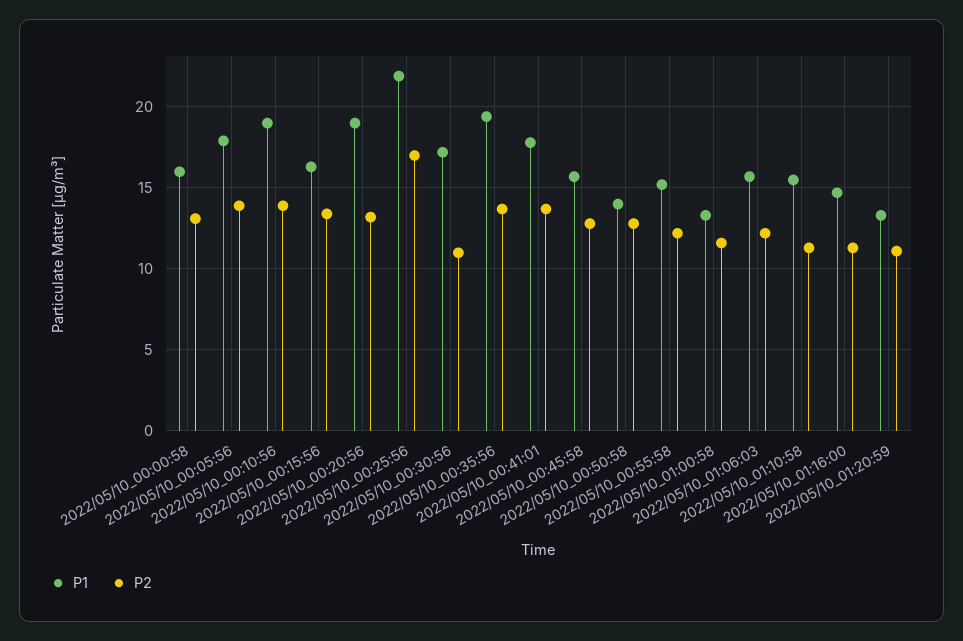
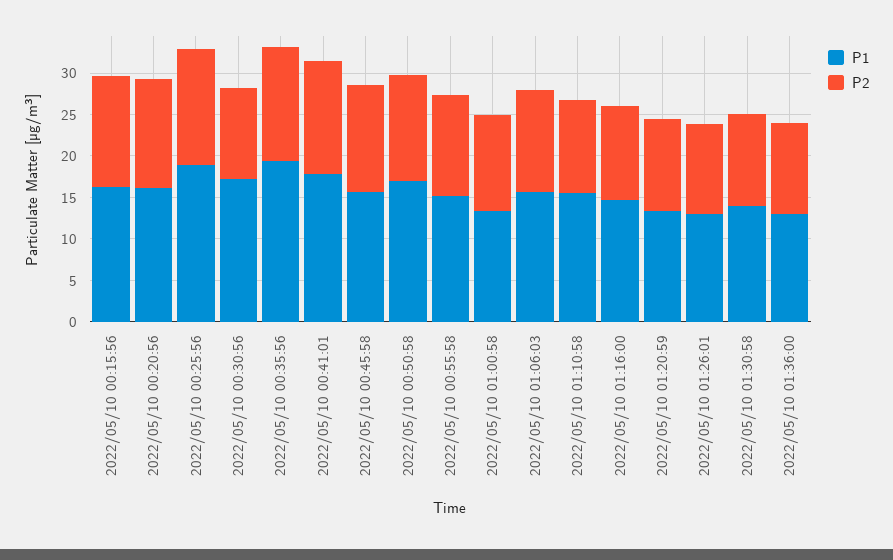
P1, 2022/05/10_00:00:58: 16 -> none
P2, 2022/05/10_00:00:58: 13 -> none
P1, 2022/05/10_00:05:56: 18 -> none
P2, 2022/05/10_00:05:56: 14 -> none
P1, 2022/05/10_00:10:56: 19 -> none
P2, 2022/05/10_00:10:56: 14 -> none
P1, 2022/05/10_00:20:56: 19 -> 16
P1, 2022/05/10_00:25:56: 22 -> 19
P2, 2022/05/10_00:25:56: 17 -> 14
P1, 2022/05/10_00:50:58: 14 -> 17
P1, 2022/05/10 01:26:01: none -> 13
P2, 2022/05/10 01:26:01: none -> 11
P1, 2022/05/10 01:30:58: none -> 14
P2, 2022/05/10 01:30:58: none -> 11
P1, 2022/05/10 01:36:00: none -> 13
P2, 2022/05/10 01:36:00: none -> 11

